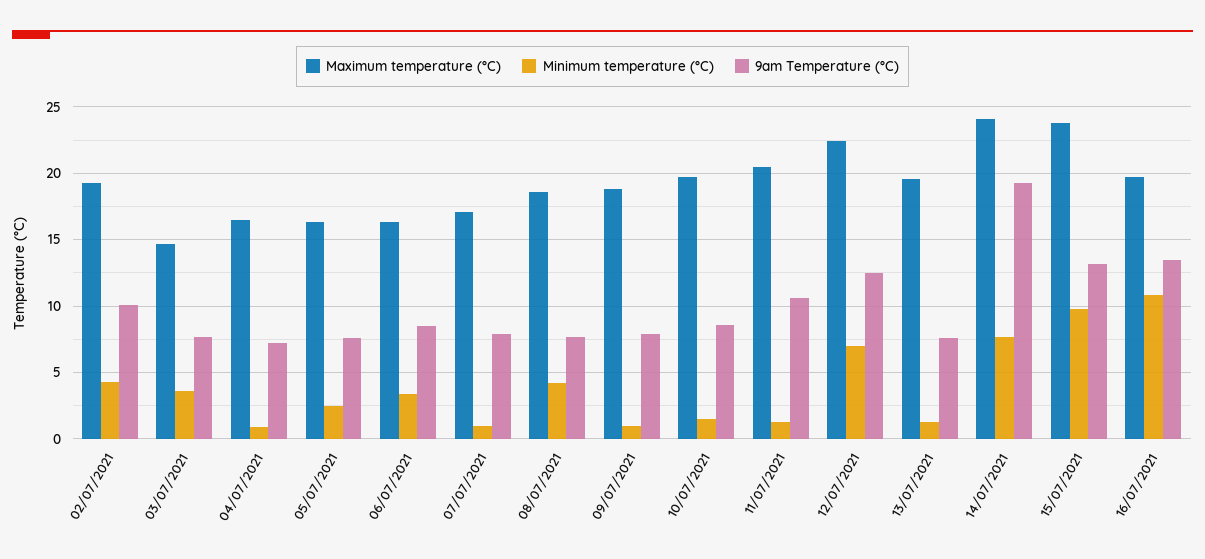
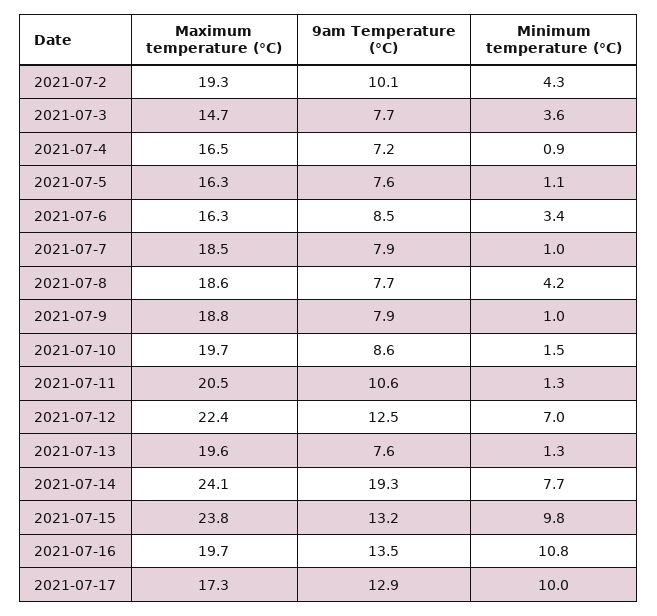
Minimum temperature (°C), 05/07/2021: 2.5 -> 1.1
Maximum temperature (°C), 07/07/2021: 17 -> 18.5
Maximum temperature (°C), 2021-07-17: none -> 17.3
9am Temperature (°C), 2021-07-17: none -> 12.9
Minimum temperature (°C), 2021-07-17: none -> 10

